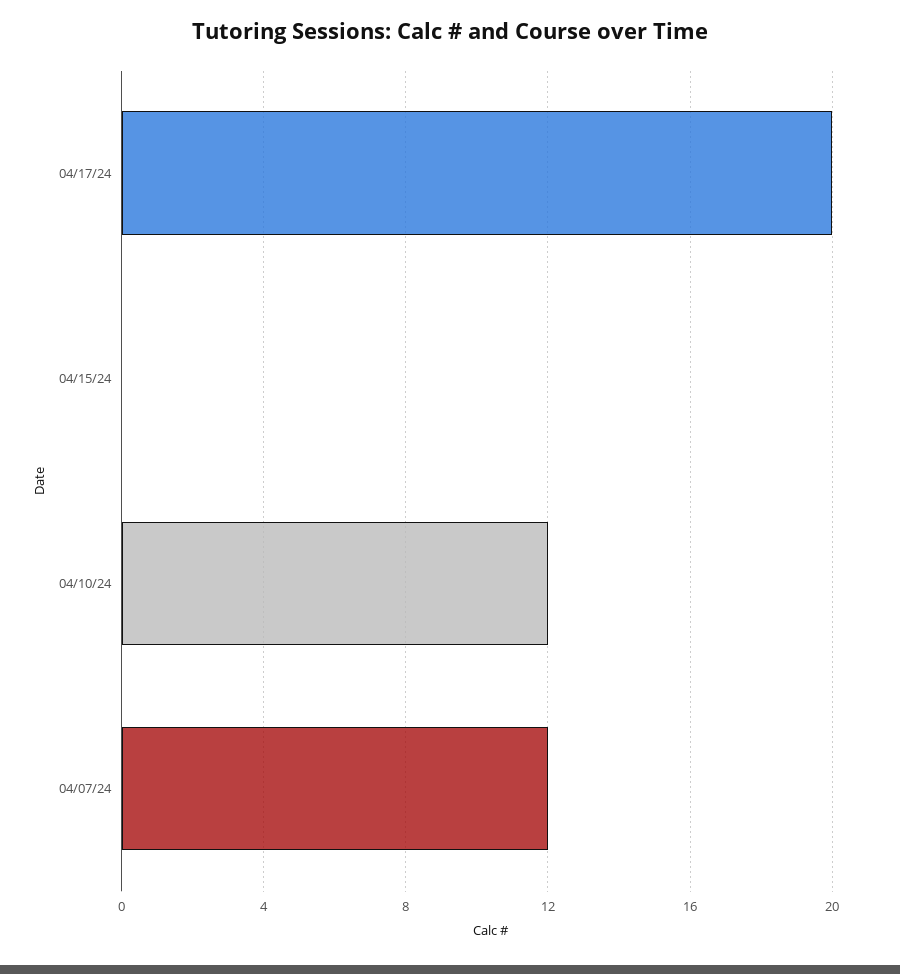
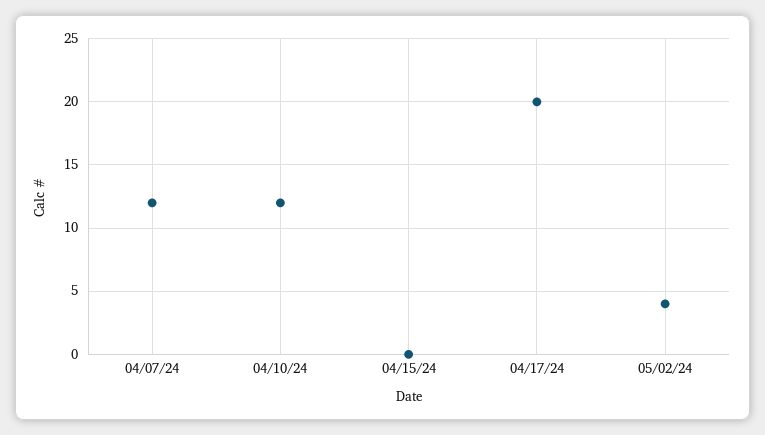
05/02/24: none -> 4

